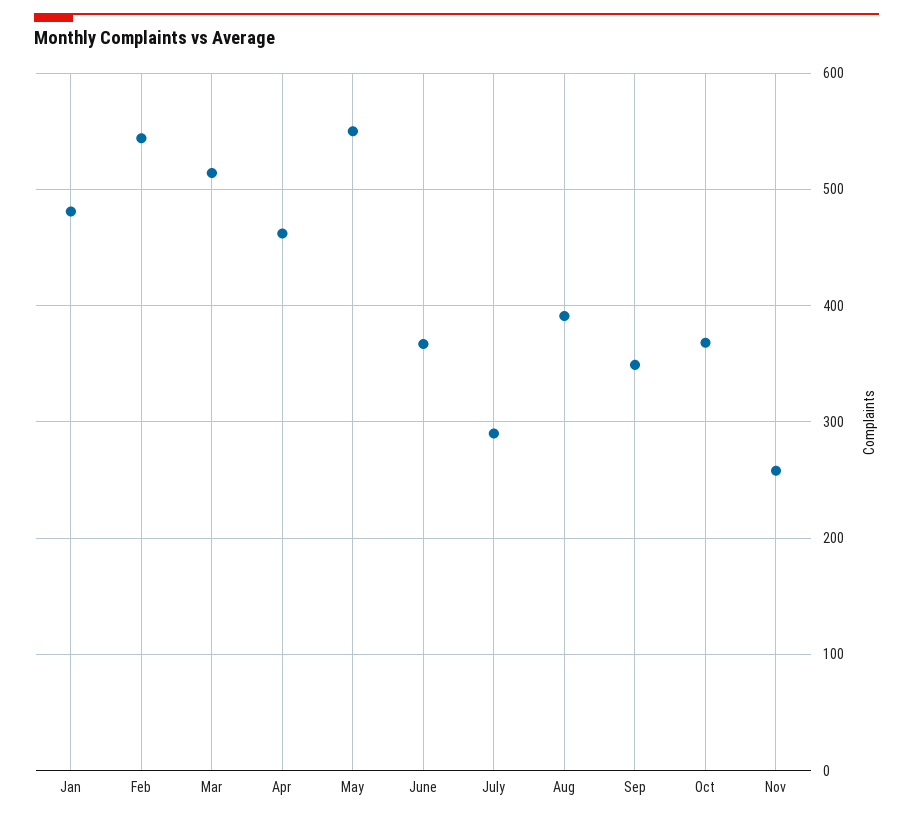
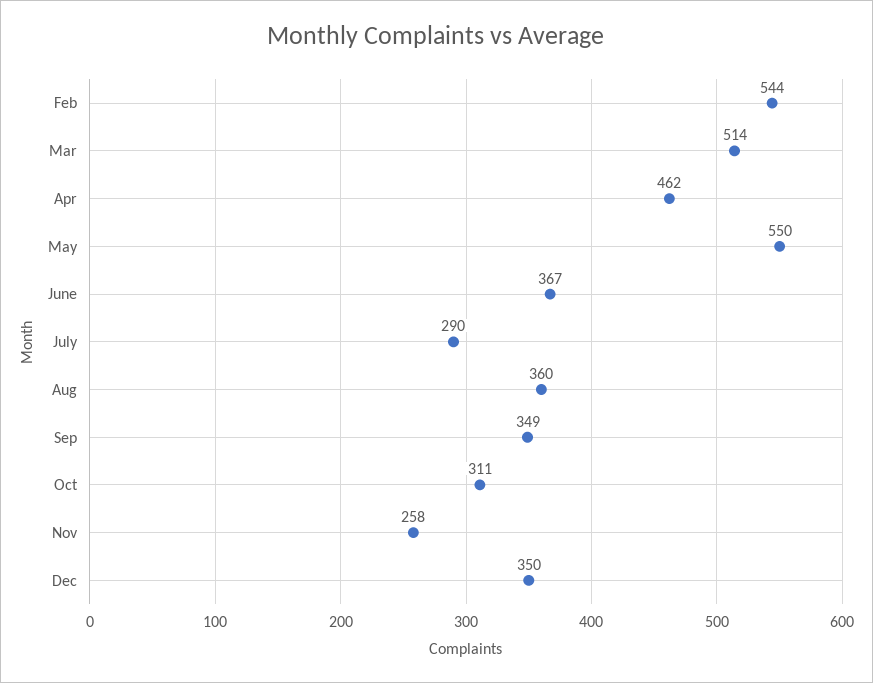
Jan: 480 -> none
Aug: 390 -> 360
Oct: 370 -> 311
Dec: none -> 350

